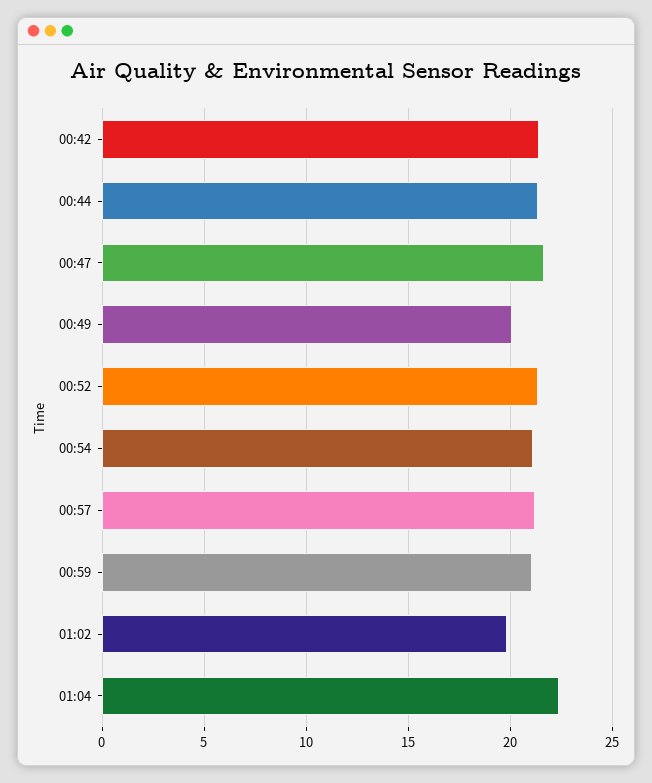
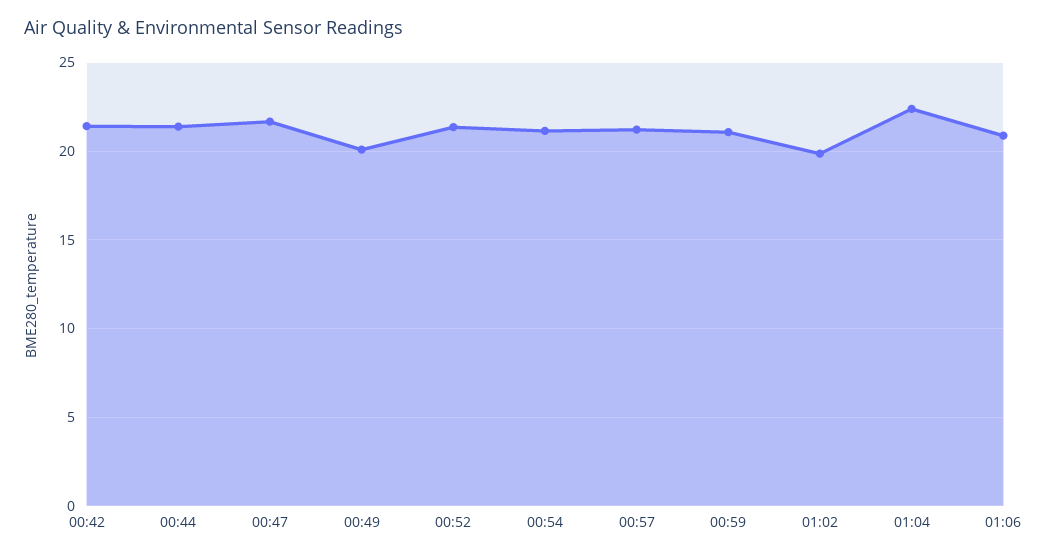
01:06: none -> 21

